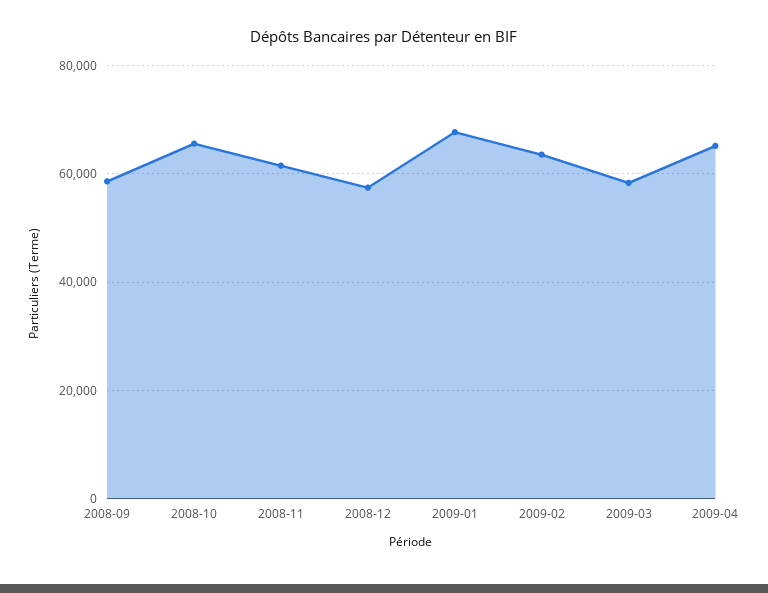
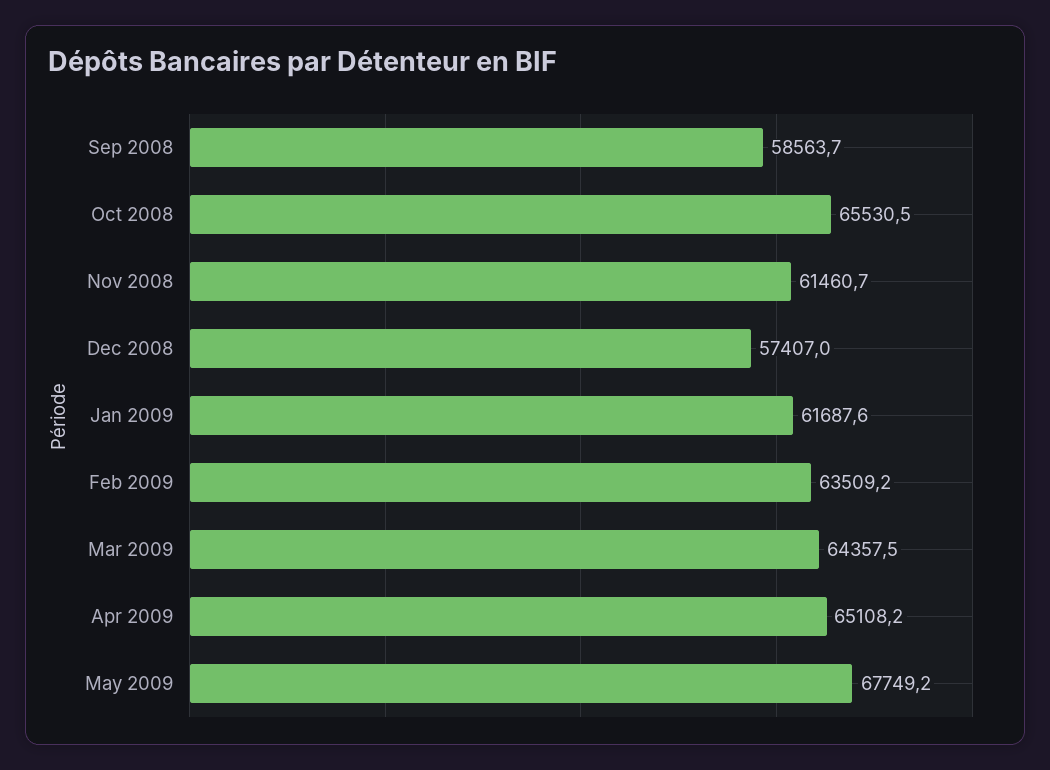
2009-01: 68000 -> 61687.6
2009-03: 58000 -> 64357.5
May 2009: none -> 67749.2

